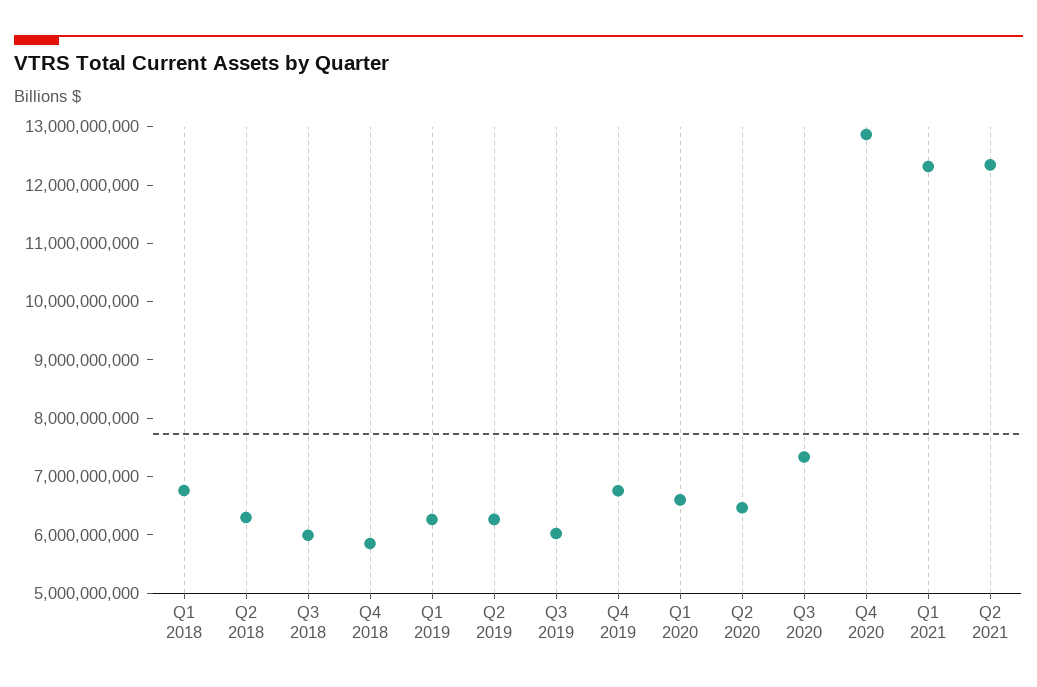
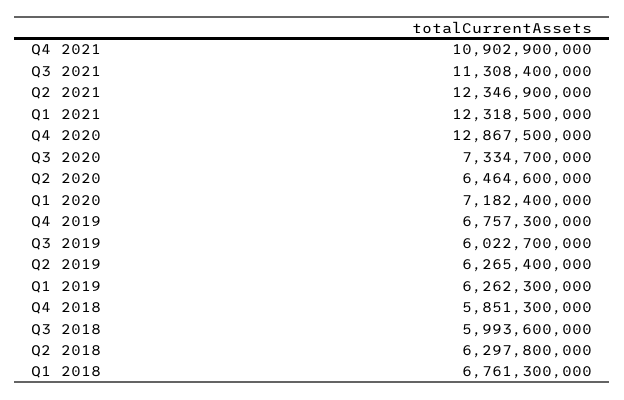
Q1 2020: 6600000000 -> 7182400000
Q4 2021: none -> 10902900000
Q3 2021: none -> 11308400000

